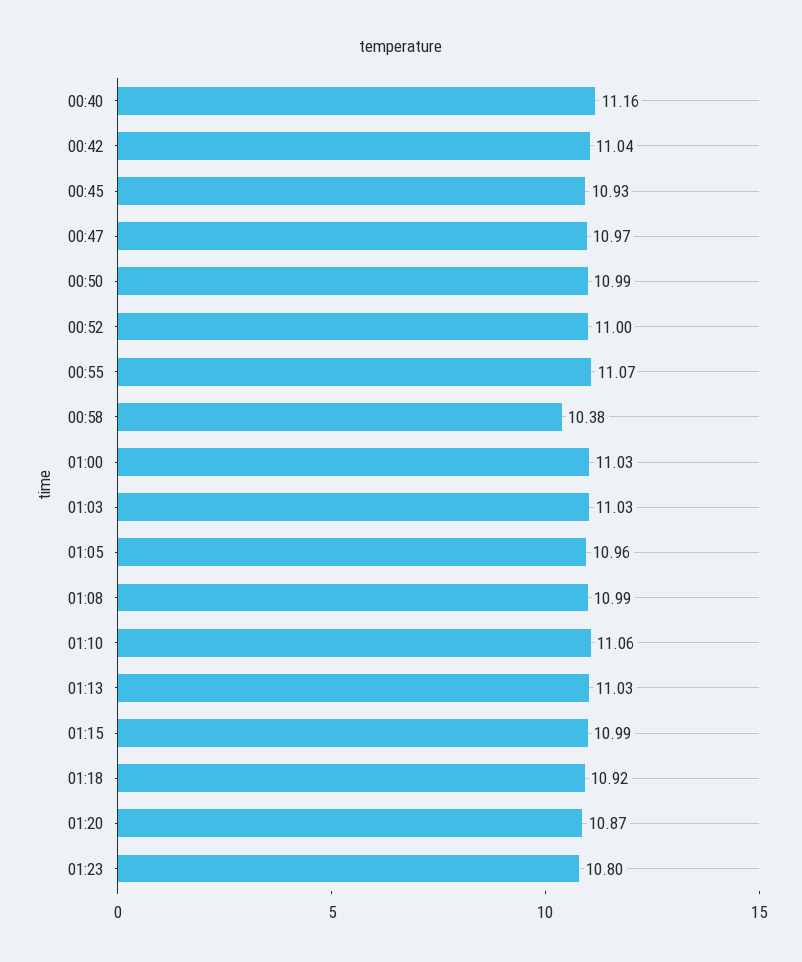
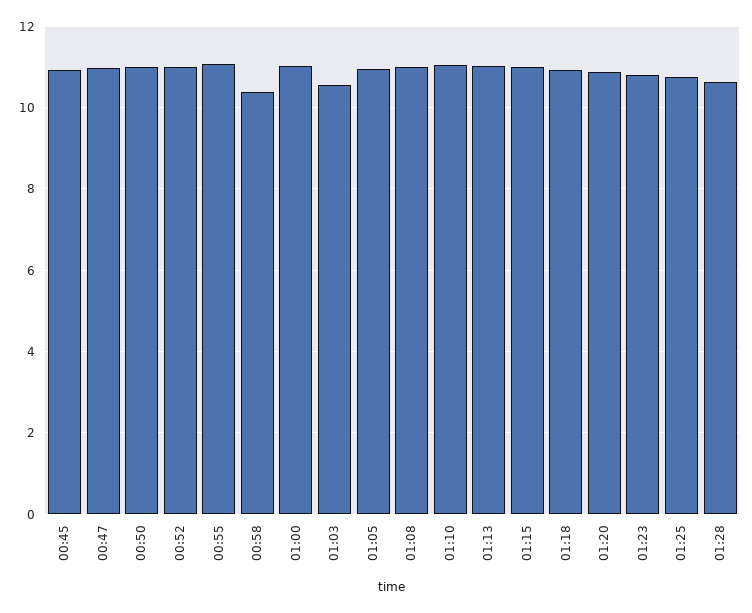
00:40: 11.16 -> none
00:42: 11.04 -> none
01:03: 11.03 -> 10.6
01:25: none -> 10.8
01:28: none -> 10.6

